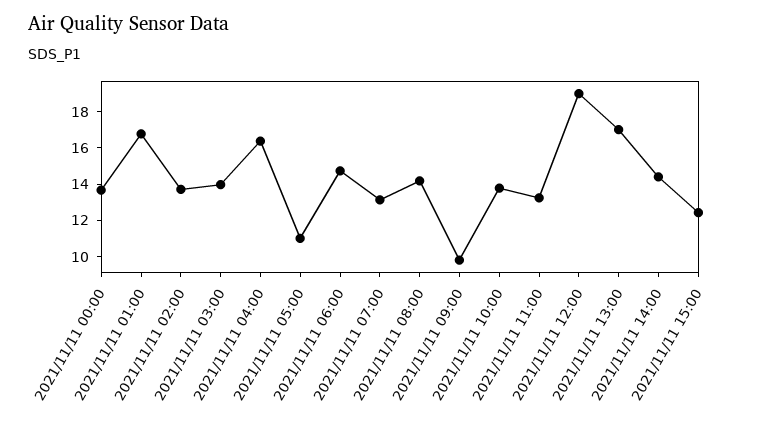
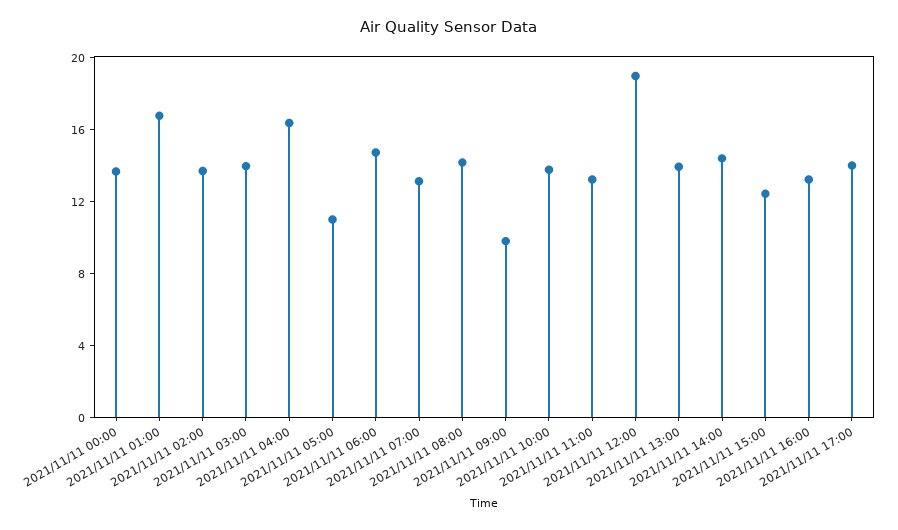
2021/11/11 13:00: 17 -> 14
2021/11/11 16:00: none -> 13
2021/11/11 17:00: none -> 14

